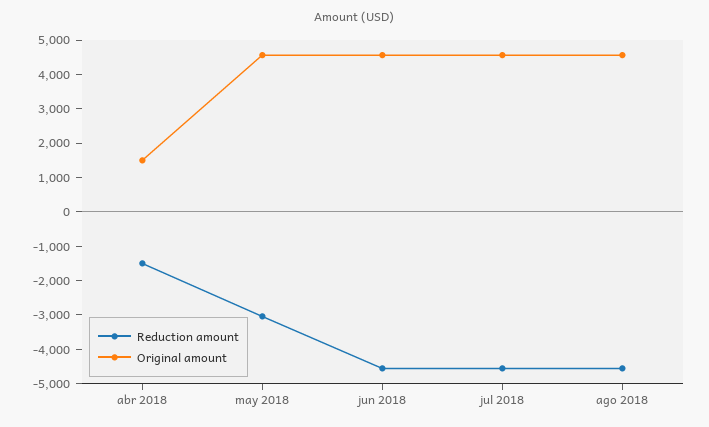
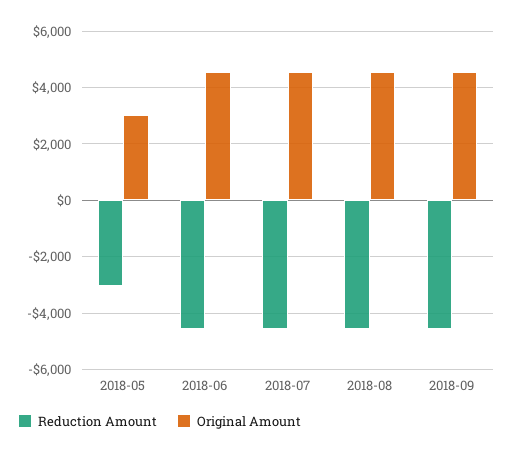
Reduction amount, abr 2018: -1500 -> none
Original amount, abr 2018: 1500 -> none
Original amount, may 2018: 4500 -> 3000
Reduction amount, 2018-09: none -> -4500
Original amount, 2018-09: none -> 4500

